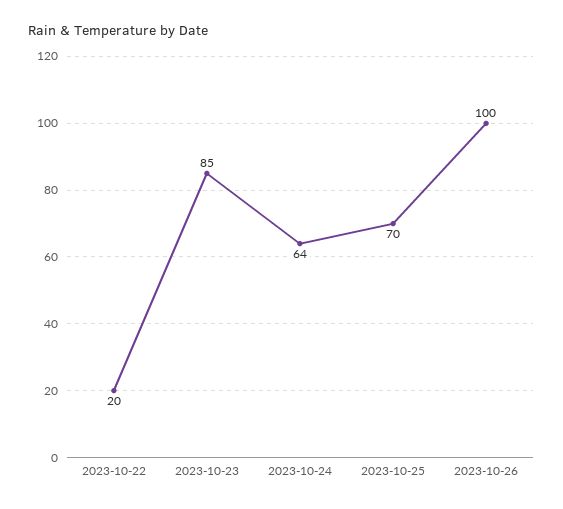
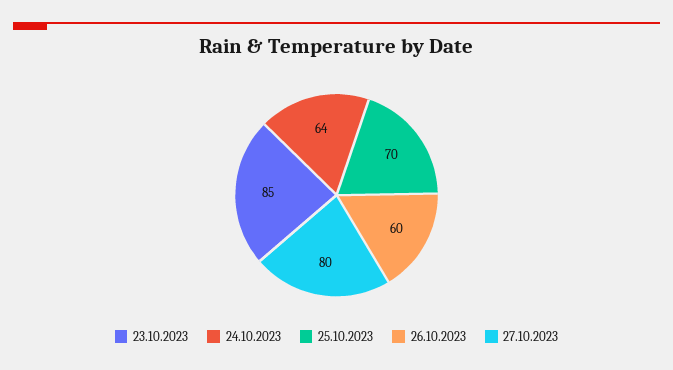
2023-10-22: 20 -> none
2023-10-26: 100 -> 60
27.10.2023: none -> 80

